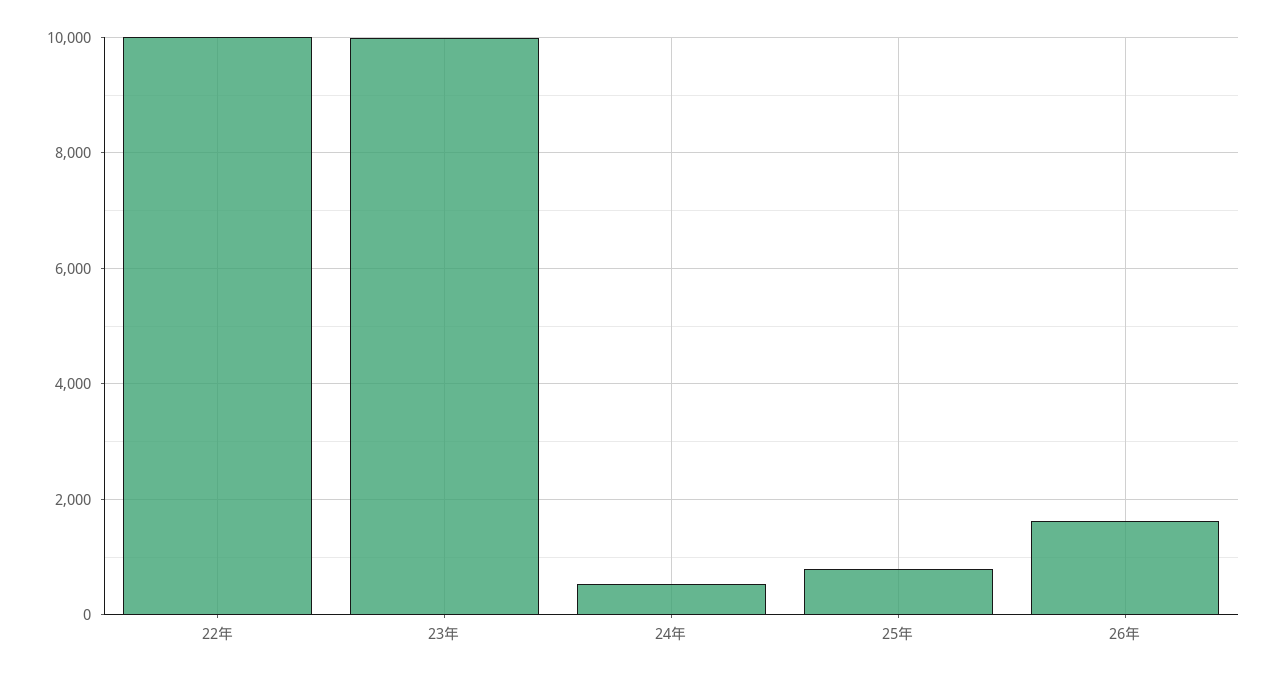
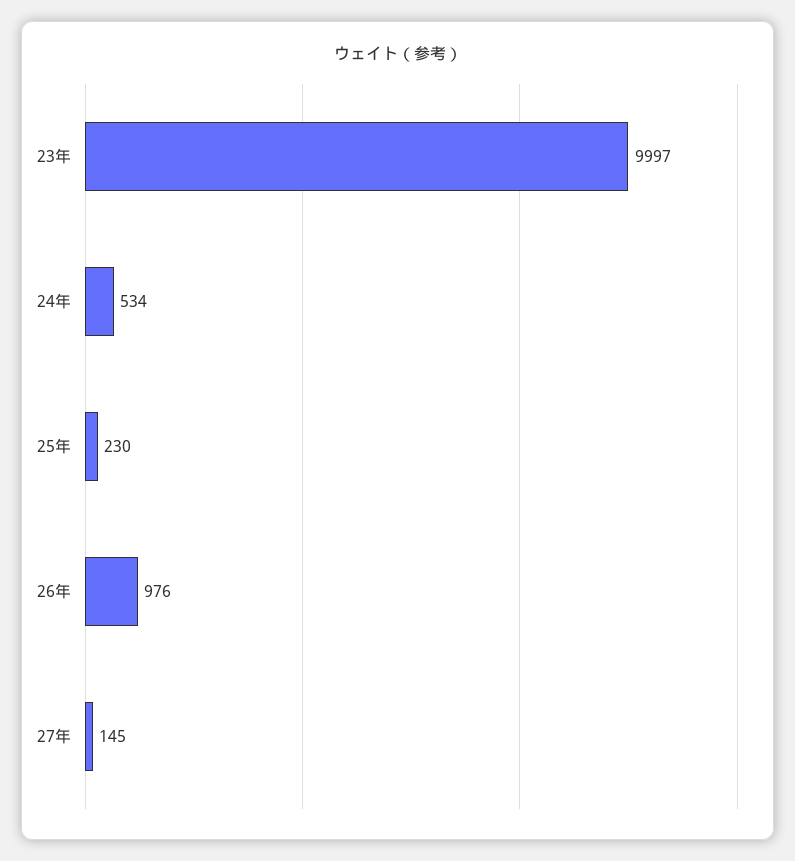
22年: 10000 -> none
25年: 800 -> 230
26年: 1600 -> 976
27年: none -> 145

